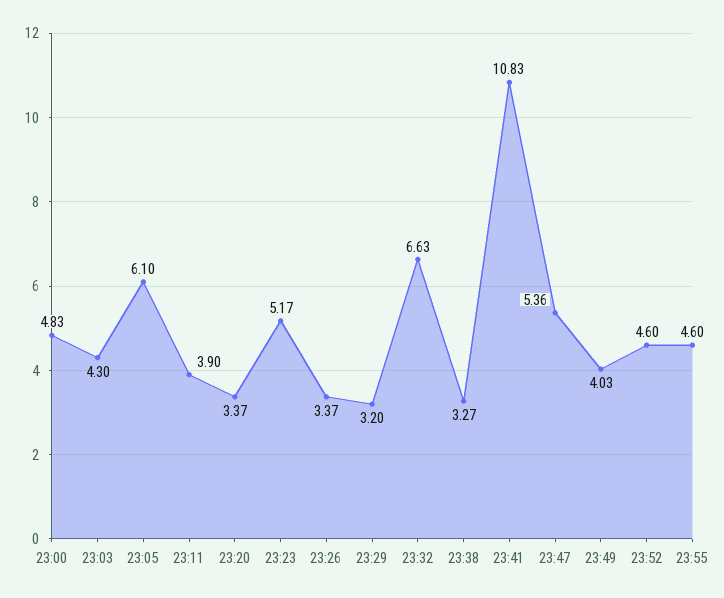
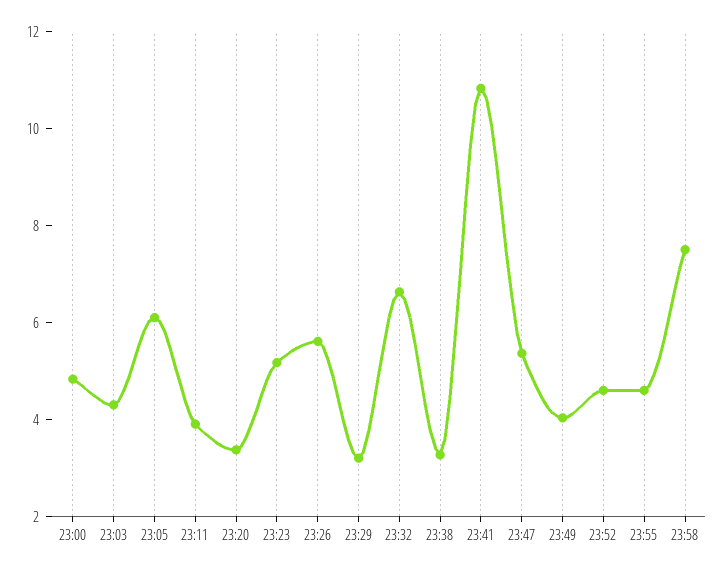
23:26: 3.37 -> 5.5
23:58: none -> 7.5

